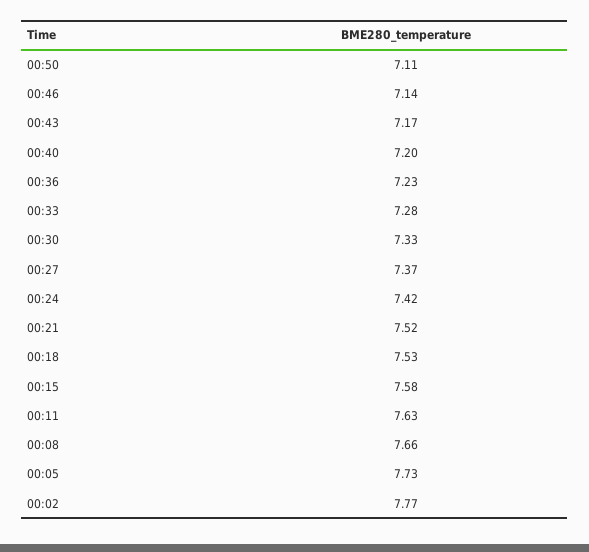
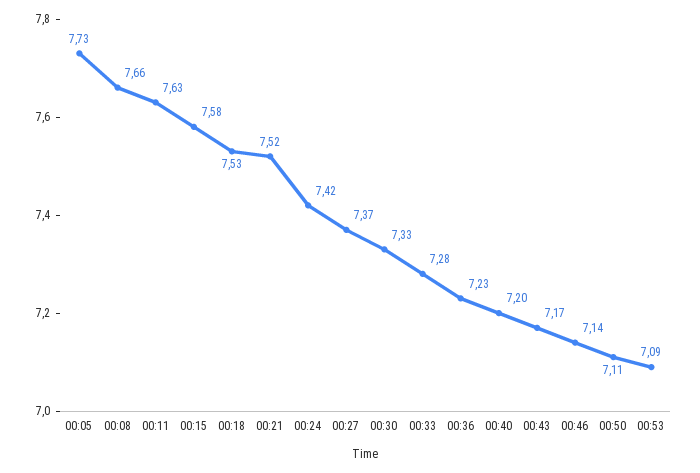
00:02: 7.77 -> none
00:53: none -> 7.09

